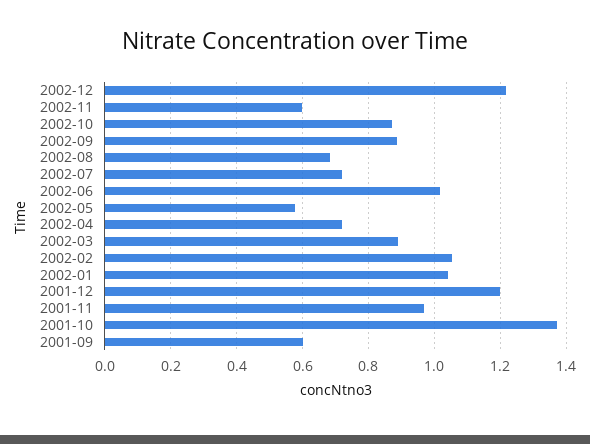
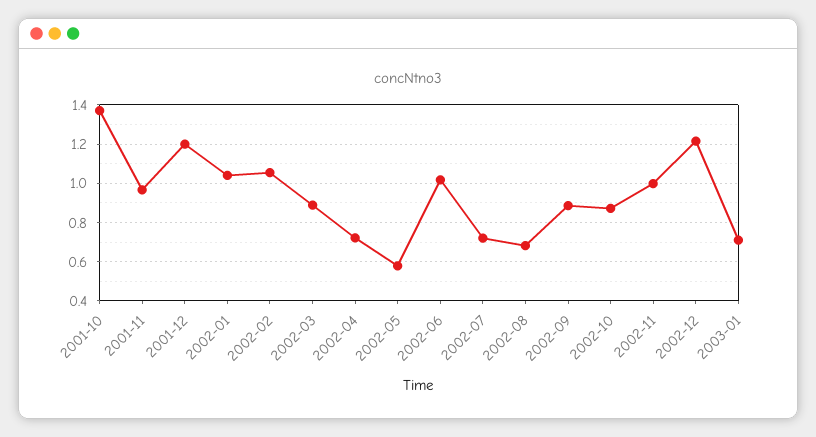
2002-11: 0.6 -> 1
2001-09: 0.6 -> none
2003-01: none -> 0.7

